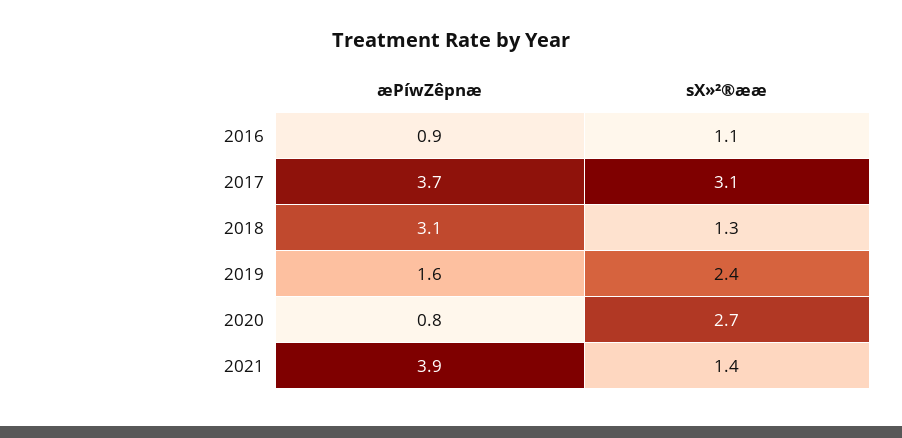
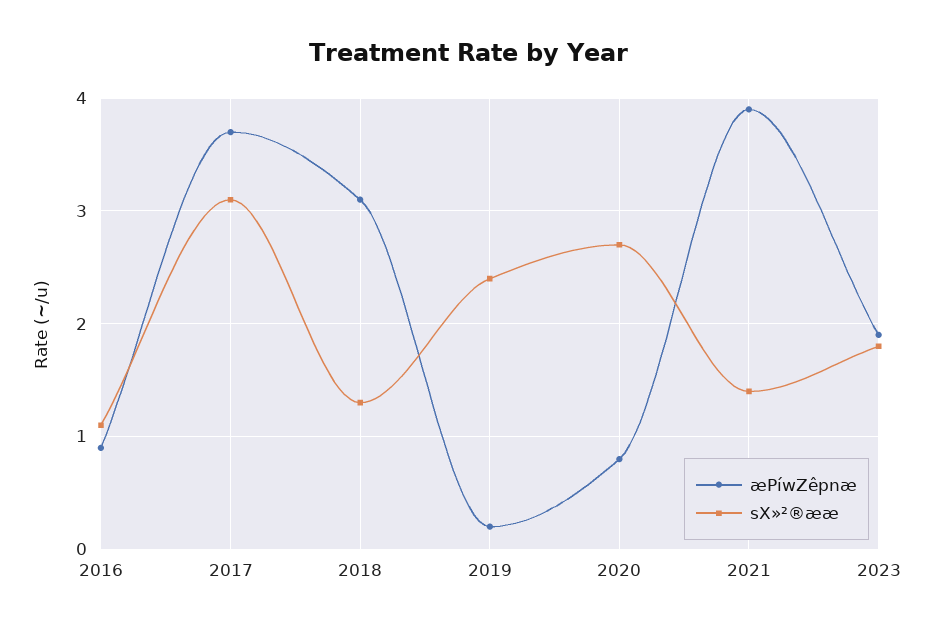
æPíwZêpnæ, 2019: 1.6 -> 0.2
æPíwZêpnæ, 2023: none -> 1.9
sX»²®ææ, 2023: none -> 1.8

